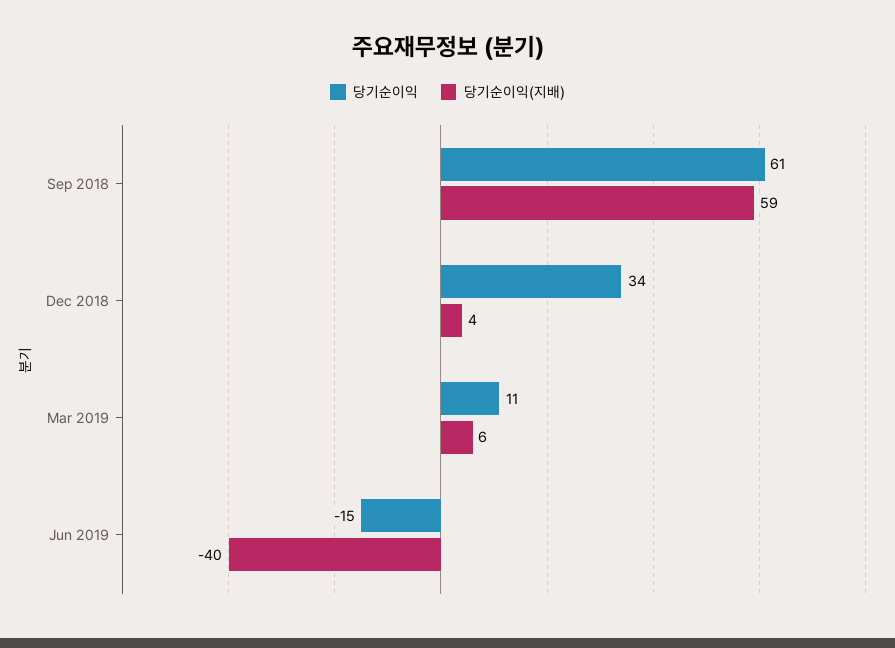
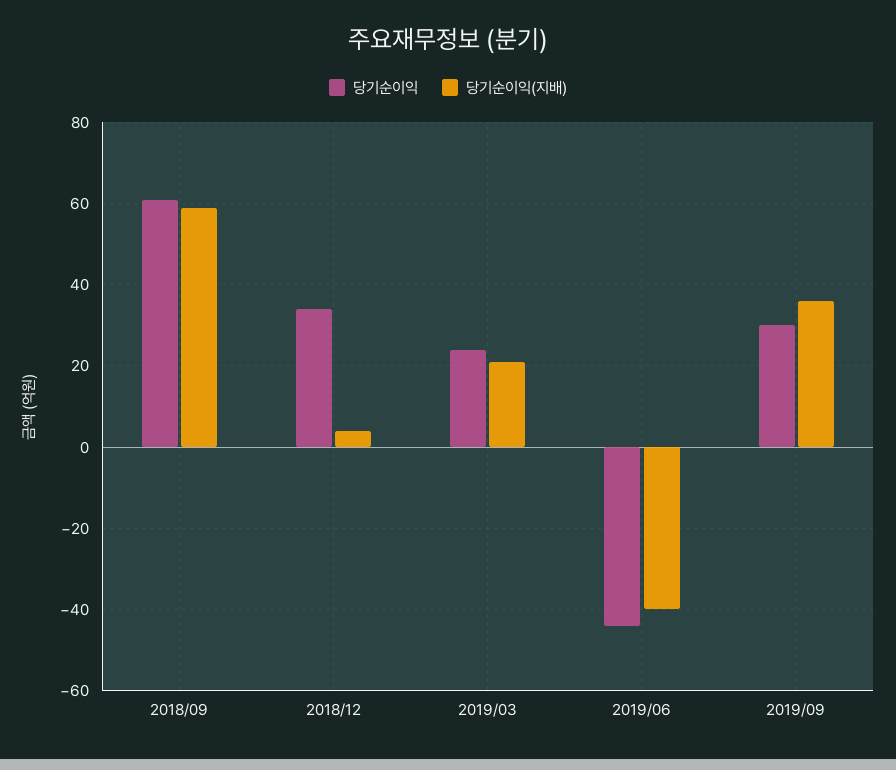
당기순이익, Mar 2019: 11 -> 25
당기순이익(지배), Mar 2019: 6 -> 20
당기순이익, Jun 2019: -15 -> -45
당기순이익, 2019/09: none -> 30
당기순이익(지배), 2019/09: none -> 35

